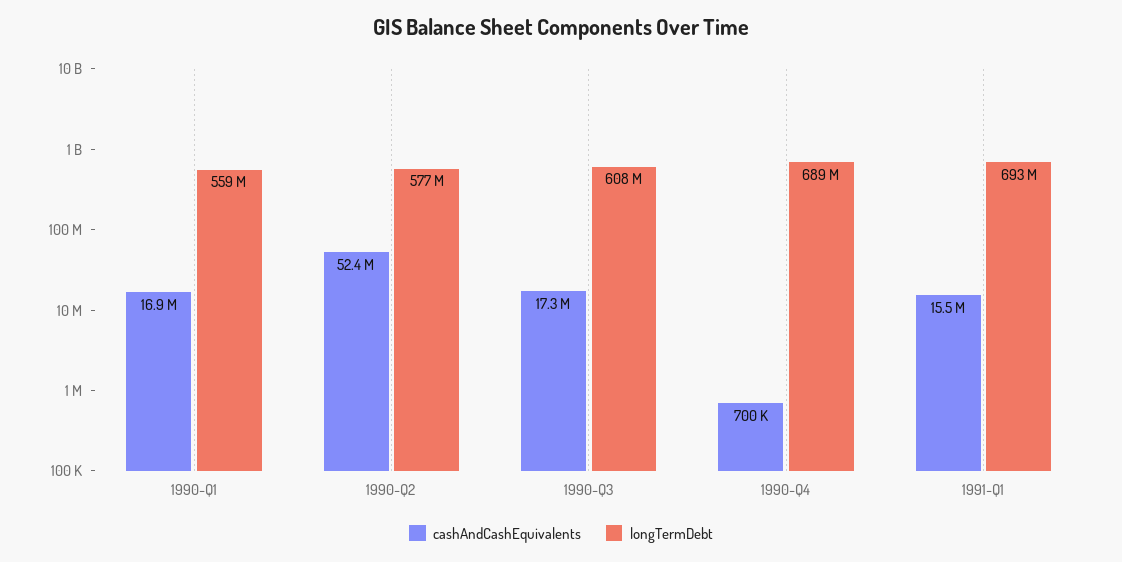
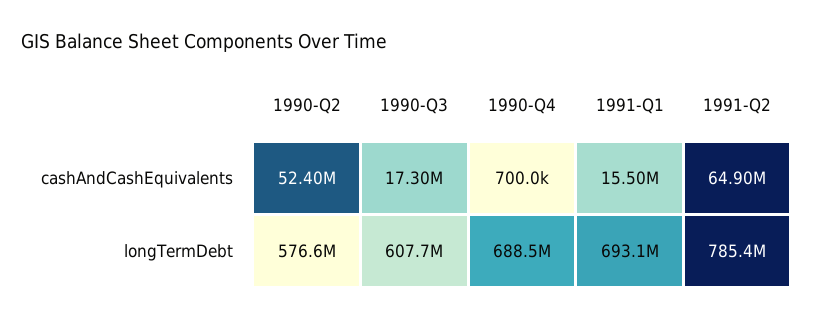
cashAndCashEquivalents, 1990-Q1: 16900000 -> none
longTermDebt, 1990-Q1: 559000000 -> none
cashAndCashEquivalents, 1991-Q2: none -> 64900000
longTermDebt, 1991-Q2: none -> 785400000

